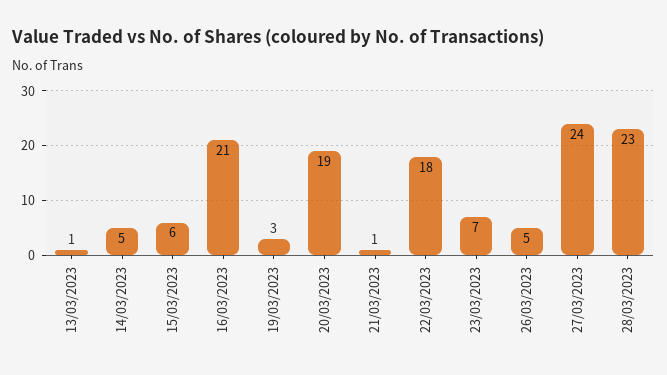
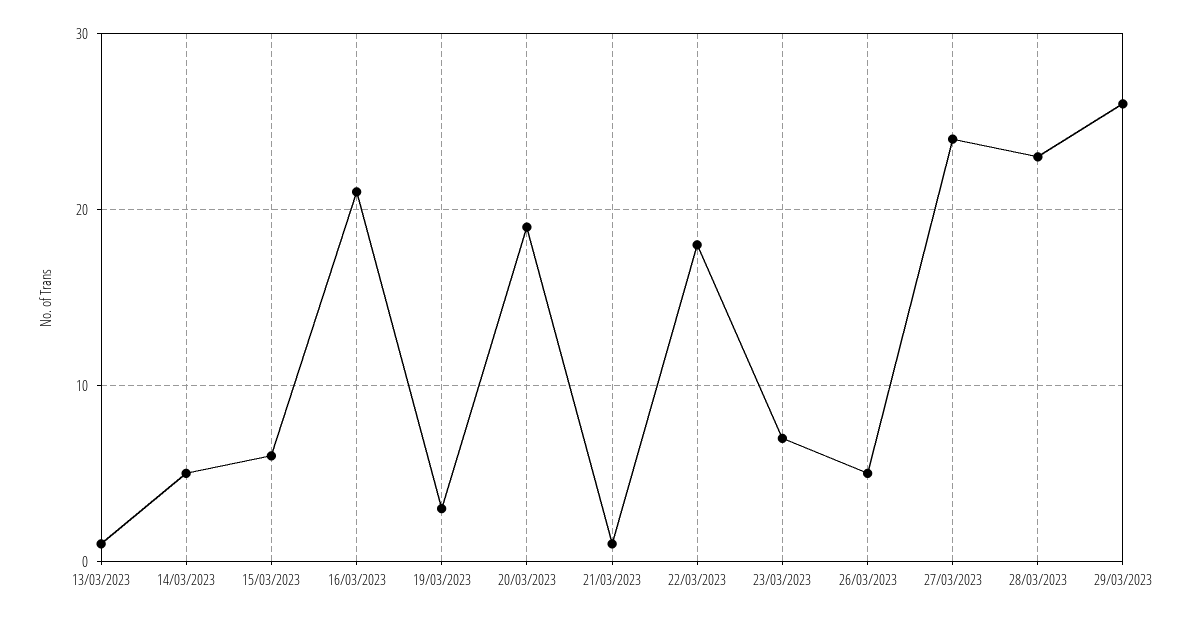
29/03/2023: none -> 26

